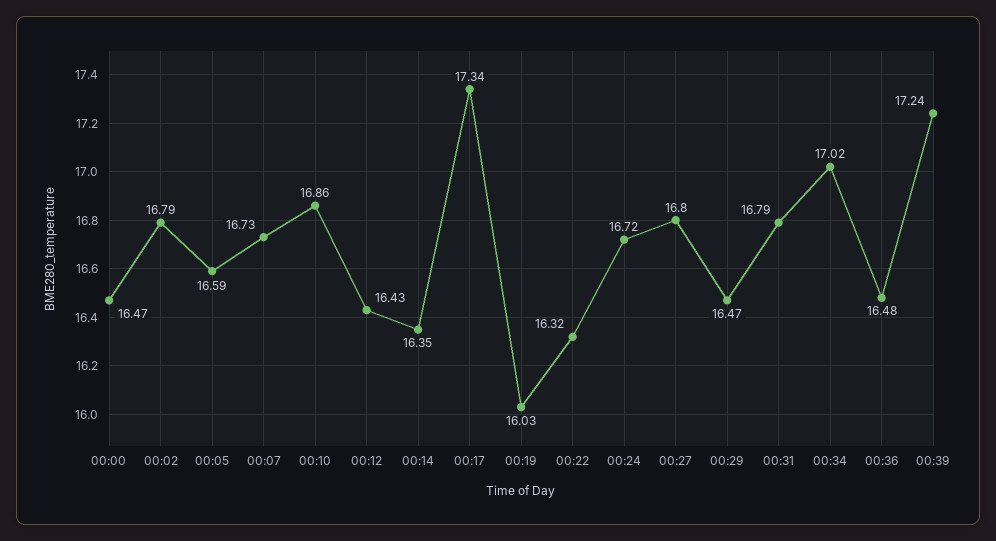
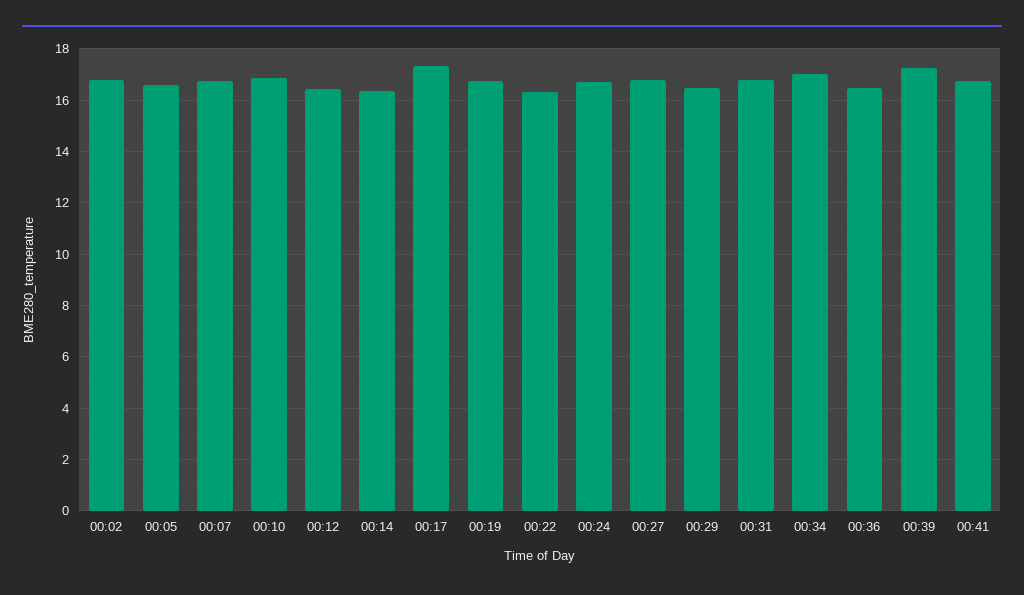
00:00: 16.47 -> none
00:19: 16.03 -> 16.75
00:41: none -> 16.75

